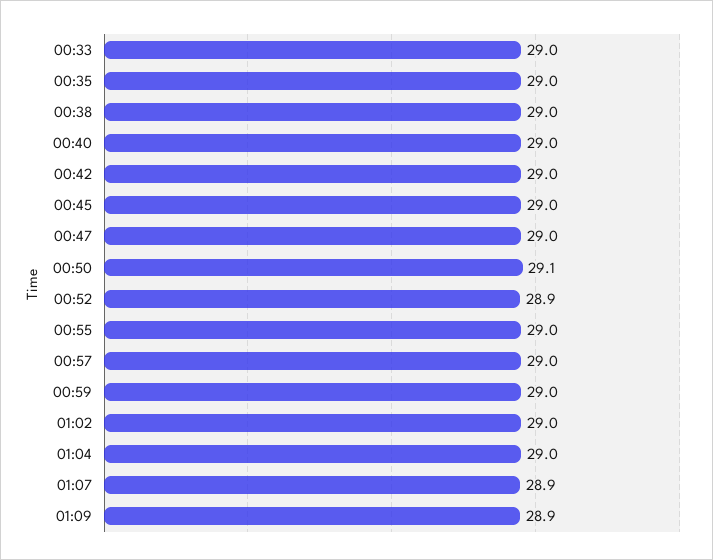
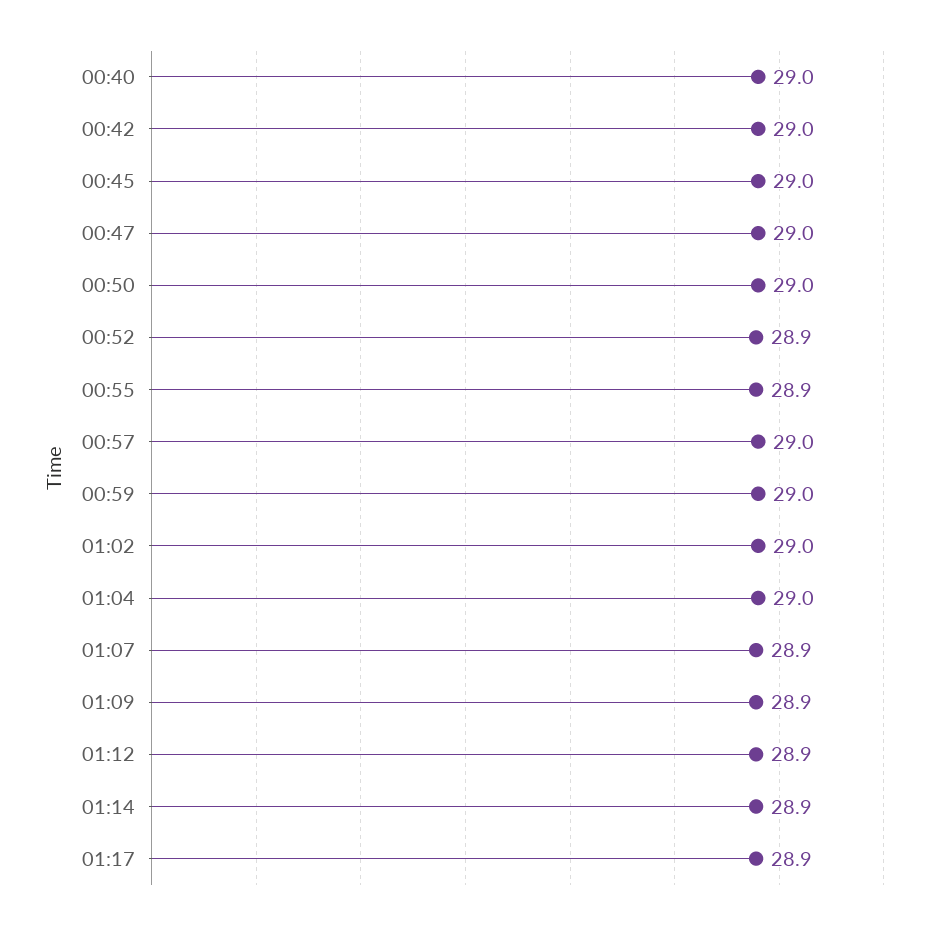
00:33: 29 -> none
00:35: 29 -> none
00:38: 29 -> none
00:50: 29.1 -> 29
00:55: 29 -> 28.9
01:12: none -> 28.9
01:14: none -> 28.9
01:17: none -> 28.9

